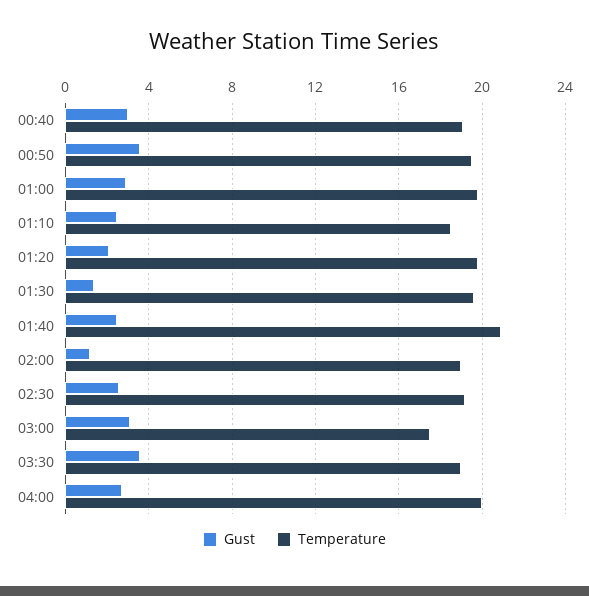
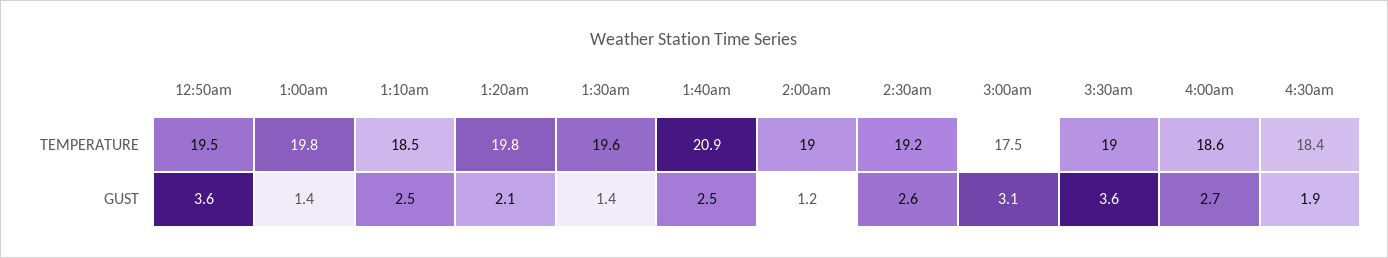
Gust, 00:40: 3 -> none
Temperature, 00:40: 19 -> none
Gust, 01:00: 3 -> 1.4
Temperature, 04:00: 20 -> 18.6
Temperature, 4:30am: none -> 18.4
Gust, 4:30am: none -> 1.9

